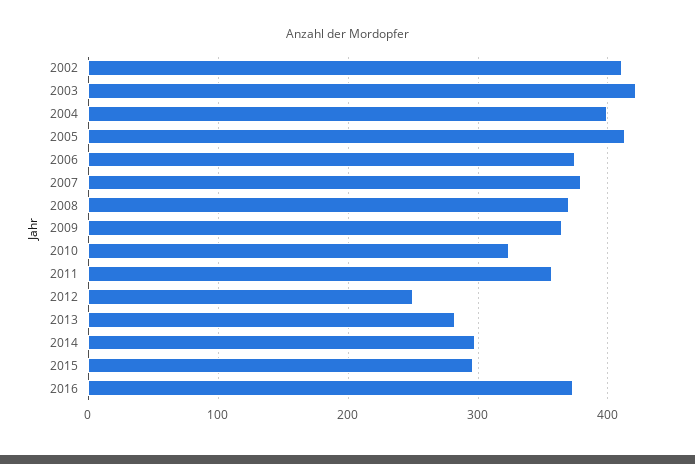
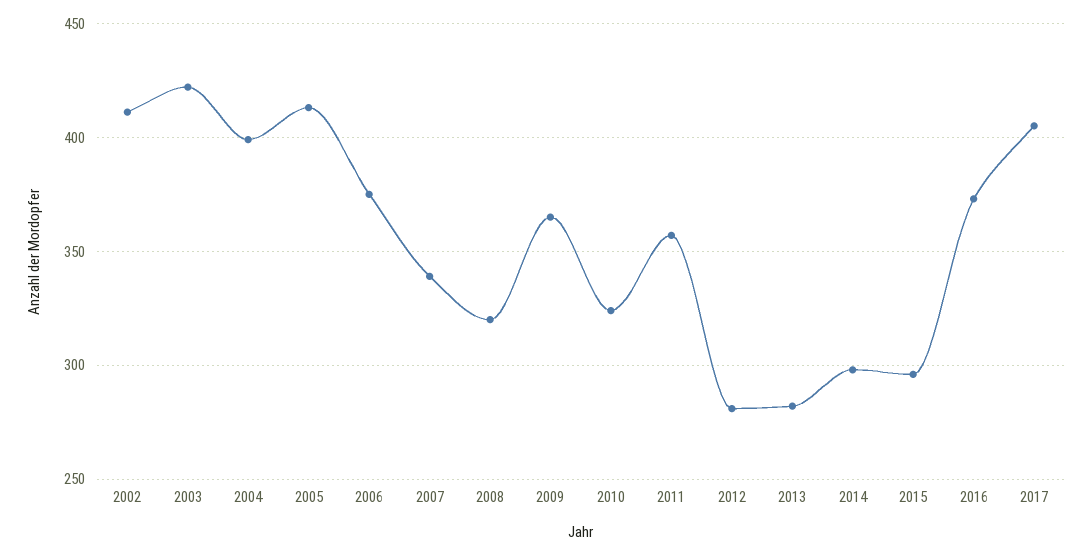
2007: 380 -> 340
2008: 370 -> 320
2012: 250 -> 280
2017: none -> 405

